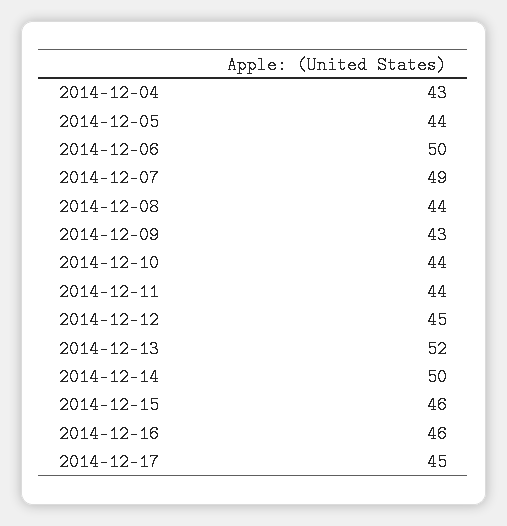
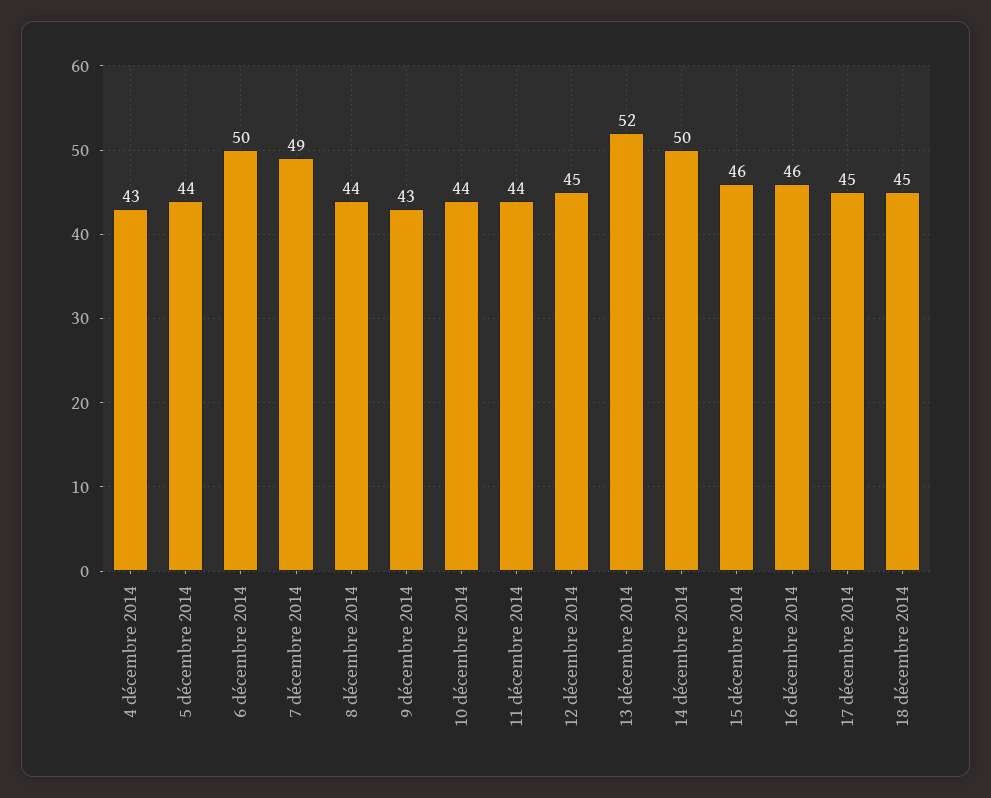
18 décembre 2014: none -> 45

